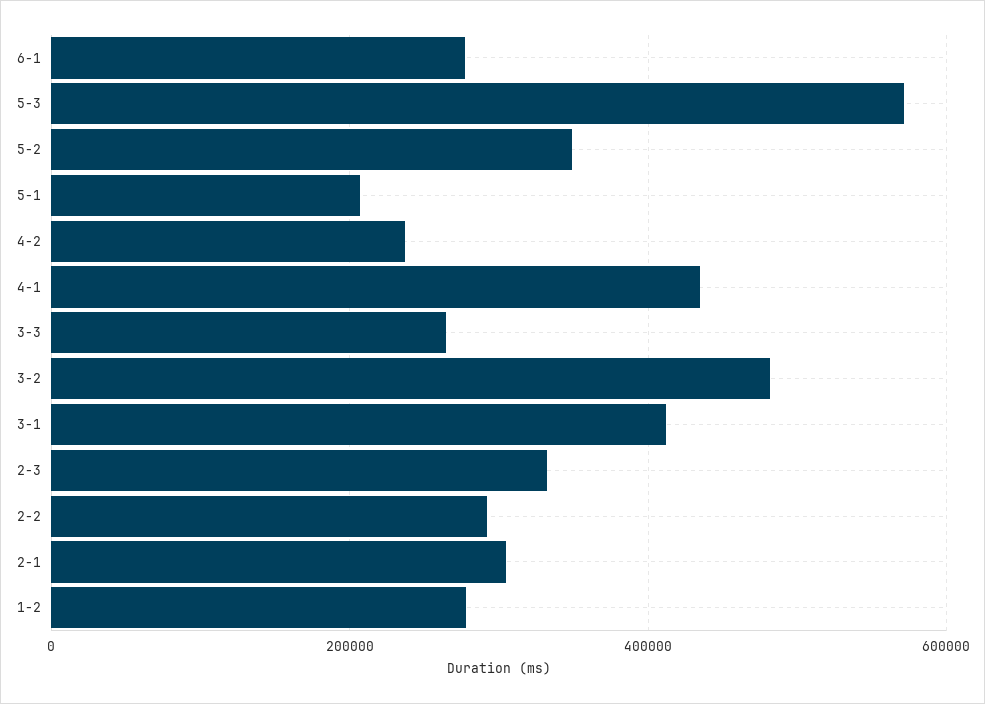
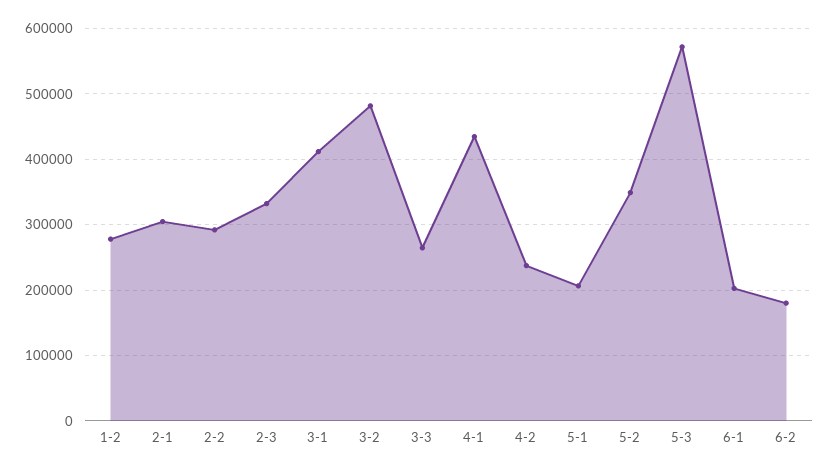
6-1: 280000 -> 200000
6-2: none -> 180000

